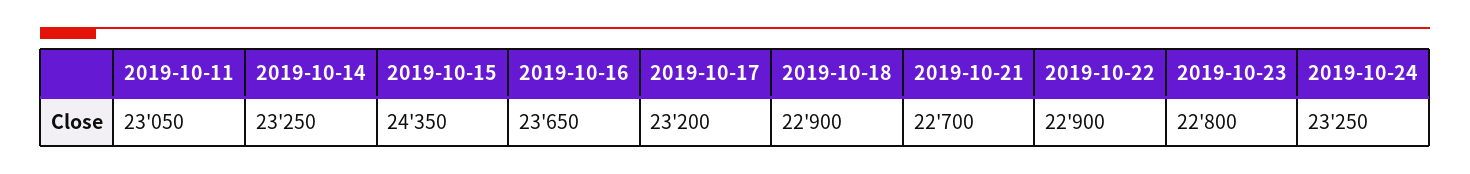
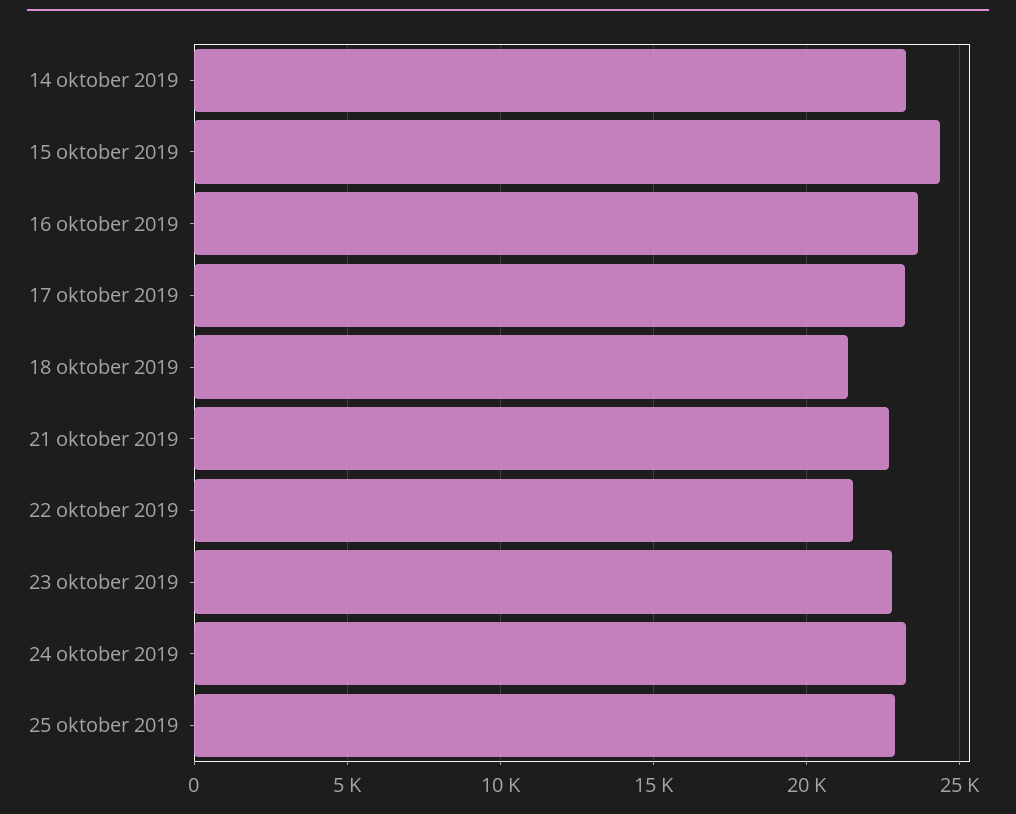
2019-10-11: 23050 -> none
2019-10-18: 22900 -> 21500
2019-10-22: 22900 -> 21500
25 oktober 2019: none -> 23000

